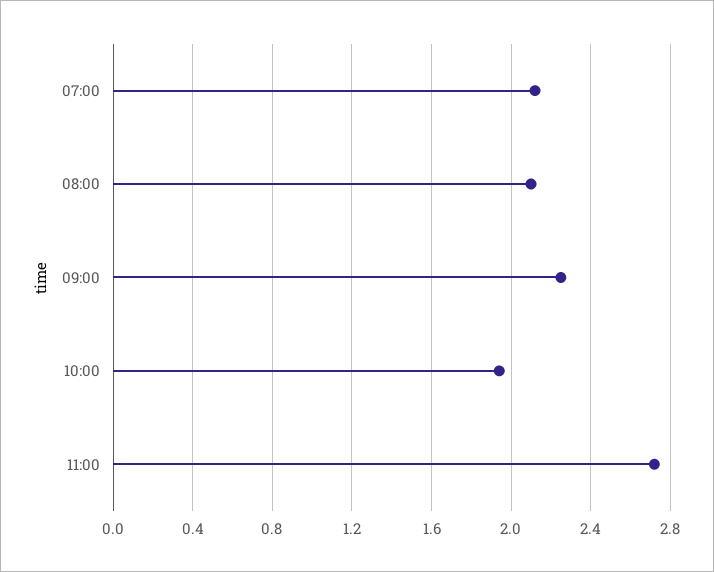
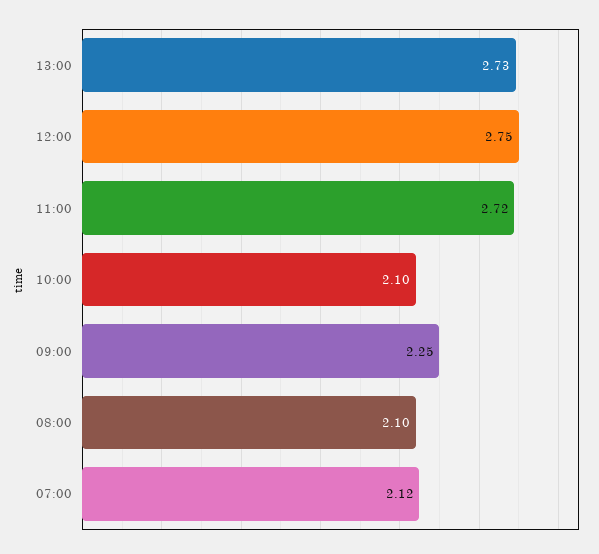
10:00: 1.95 -> 2.1
13:00: none -> 2.73
12:00: none -> 2.75

